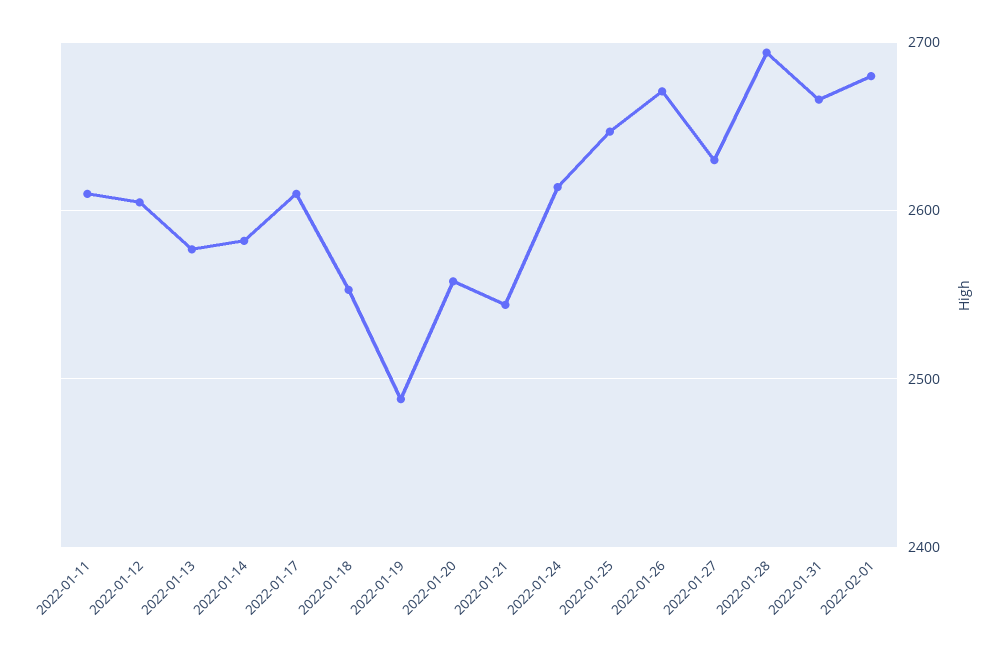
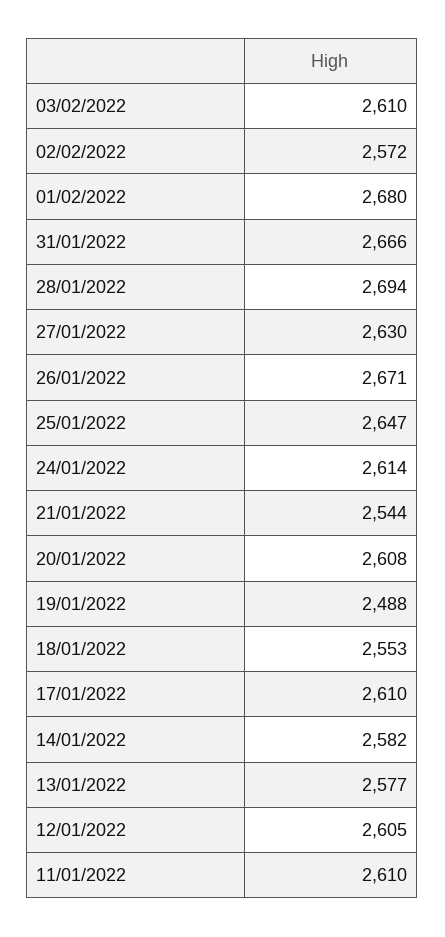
2022-01-20: 2560 -> 2608
03/02/2022: none -> 2610
02/02/2022: none -> 2572

